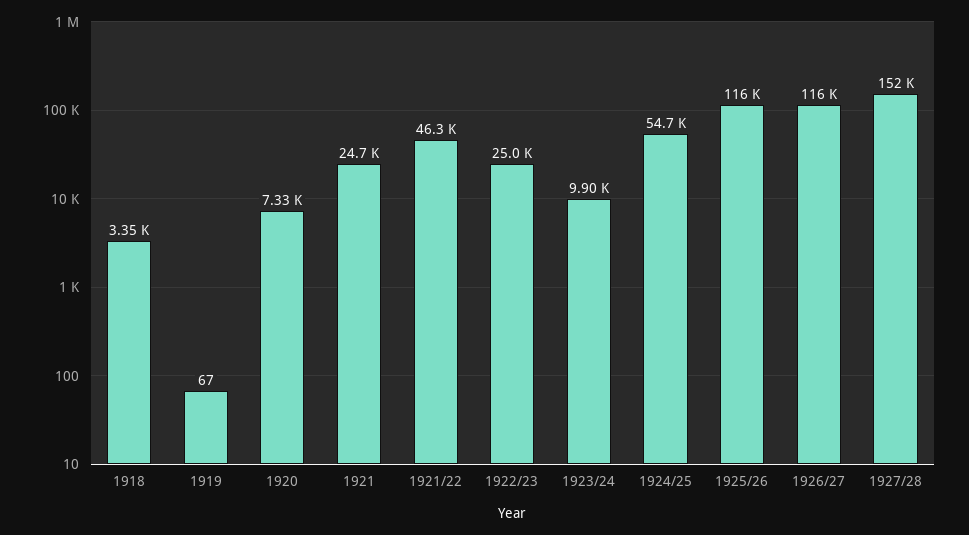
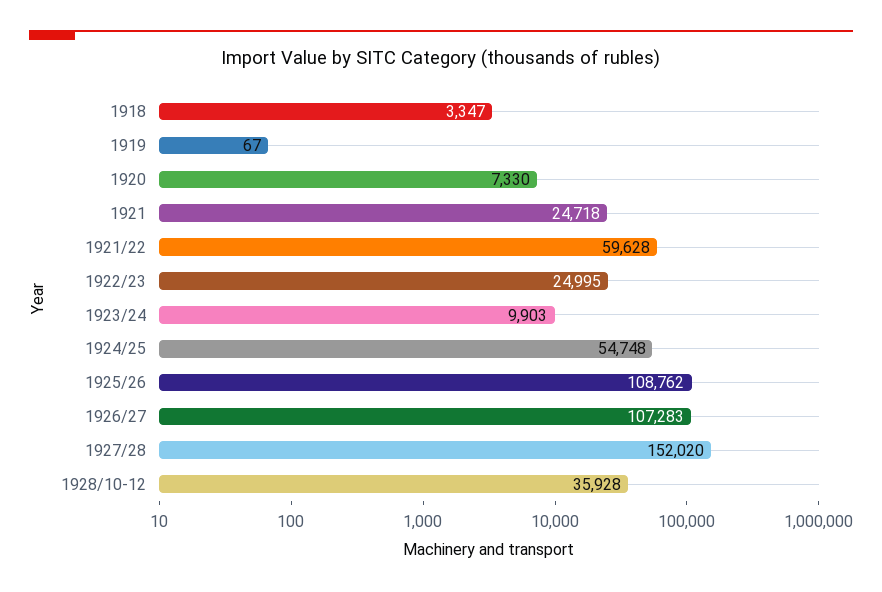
1921/22: 46300 -> 59628
1925/26: 116000 -> 108762
1926/27: 116000 -> 107283
1928/10-12: none -> 35928

